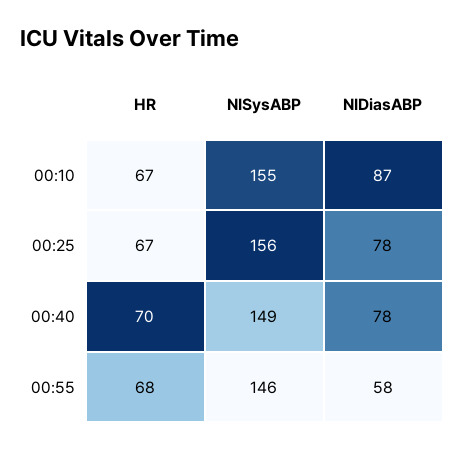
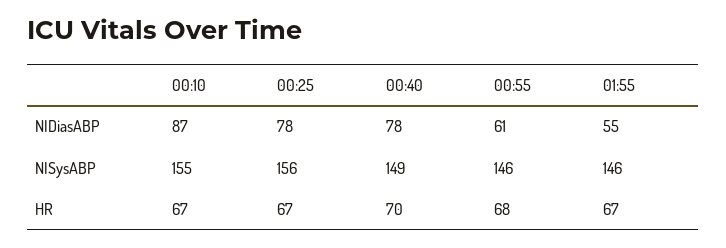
NIDiasABP, 00:55: 58 -> 61
NIDiasABP, 01:55: none -> 55
NISysABP, 01:55: none -> 146
HR, 01:55: none -> 67

